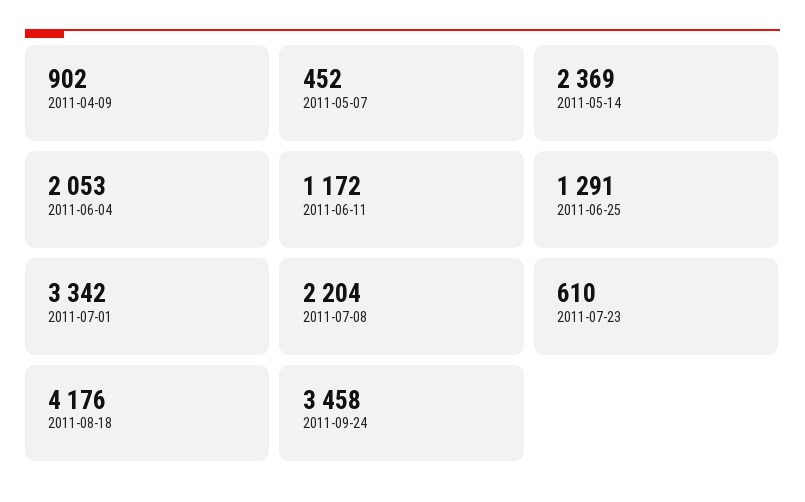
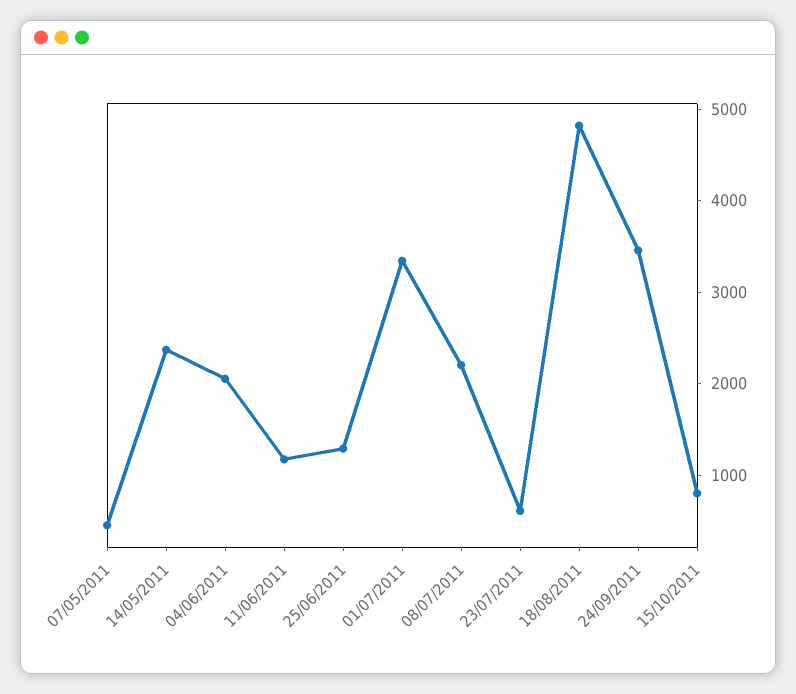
2011-04-09: 902 -> none
2011-08-18: 4176 -> 4800
15/10/2011: none -> 800

